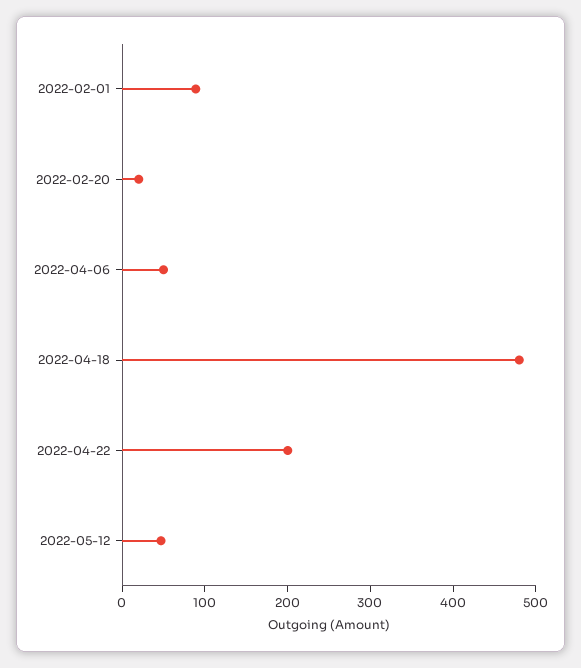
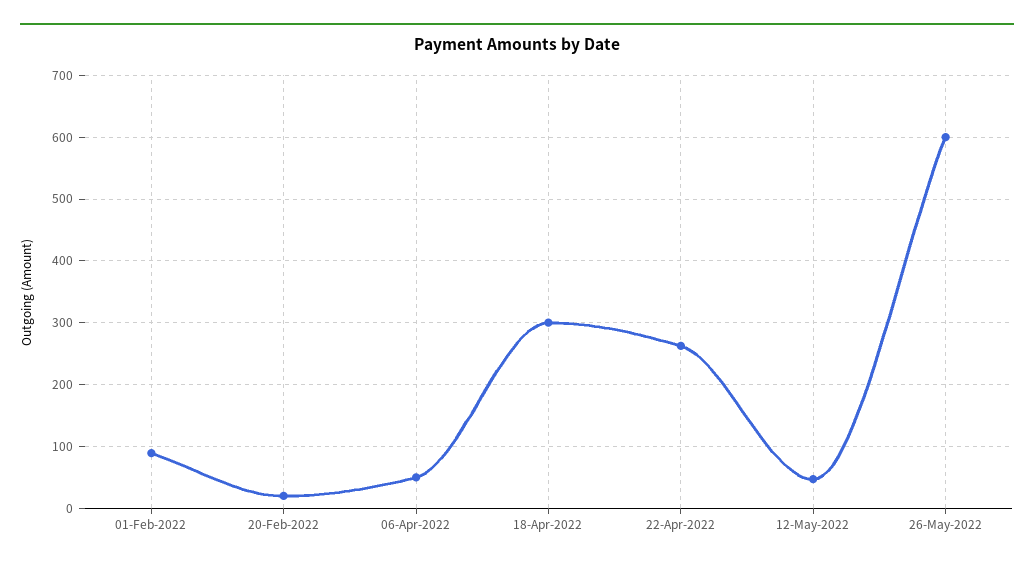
2022-04-18: 480 -> 300
2022-04-22: 200 -> 260
26-May-2022: none -> 600

